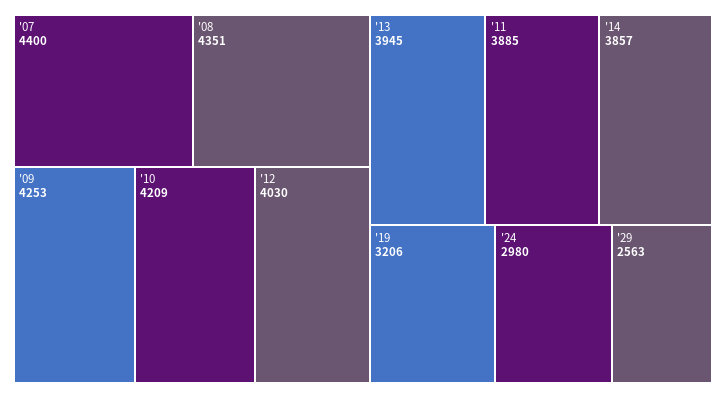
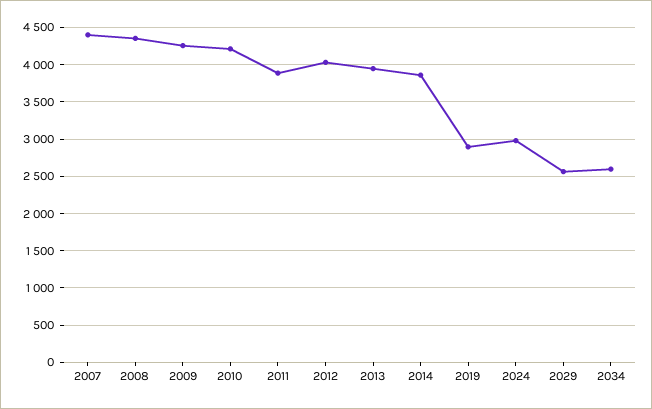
'19: 3206 -> 2900
2034: none -> 2600

